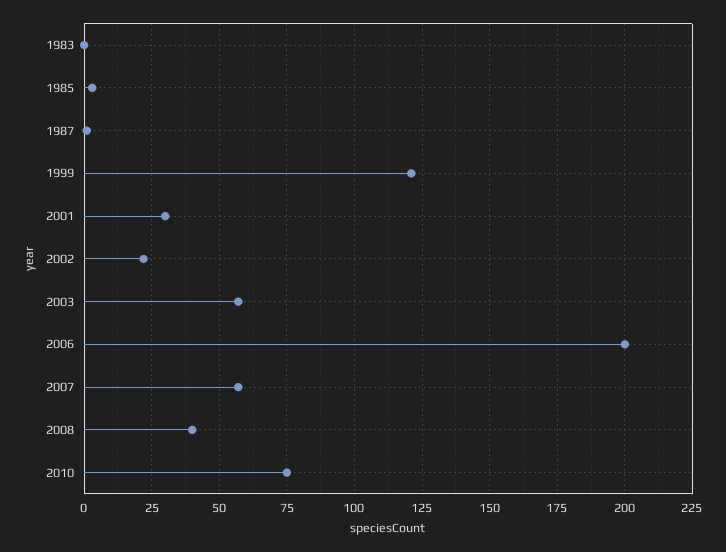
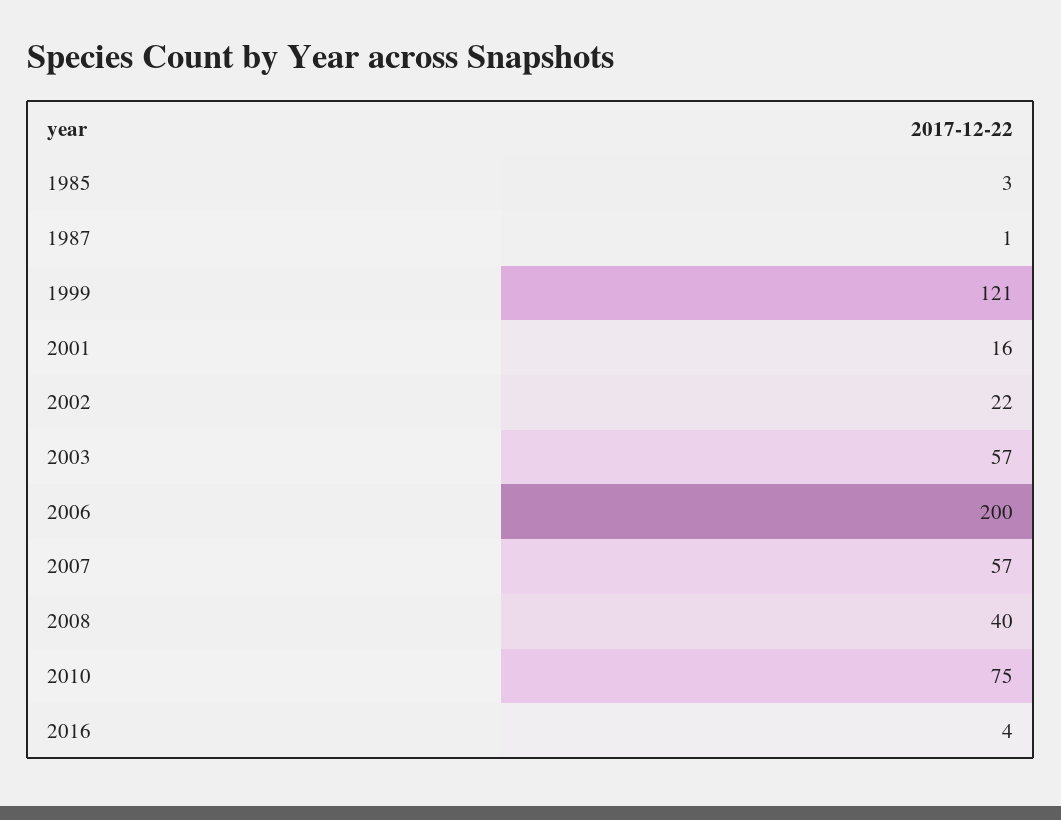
1983: 0 -> none
2001: 30 -> 16
2016: none -> 4

